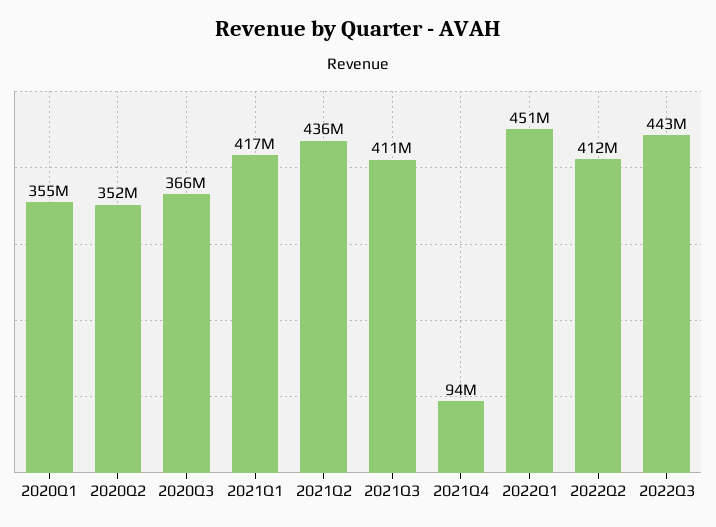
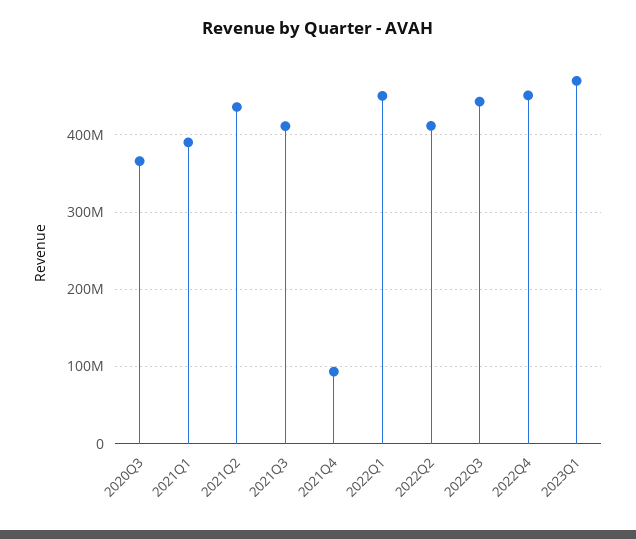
2020Q1: 355000000 -> none
2020Q2: 352000000 -> none
2021Q1: 417000000 -> 390000000
2022Q4: none -> 450000000
2023Q1: none -> 470000000

